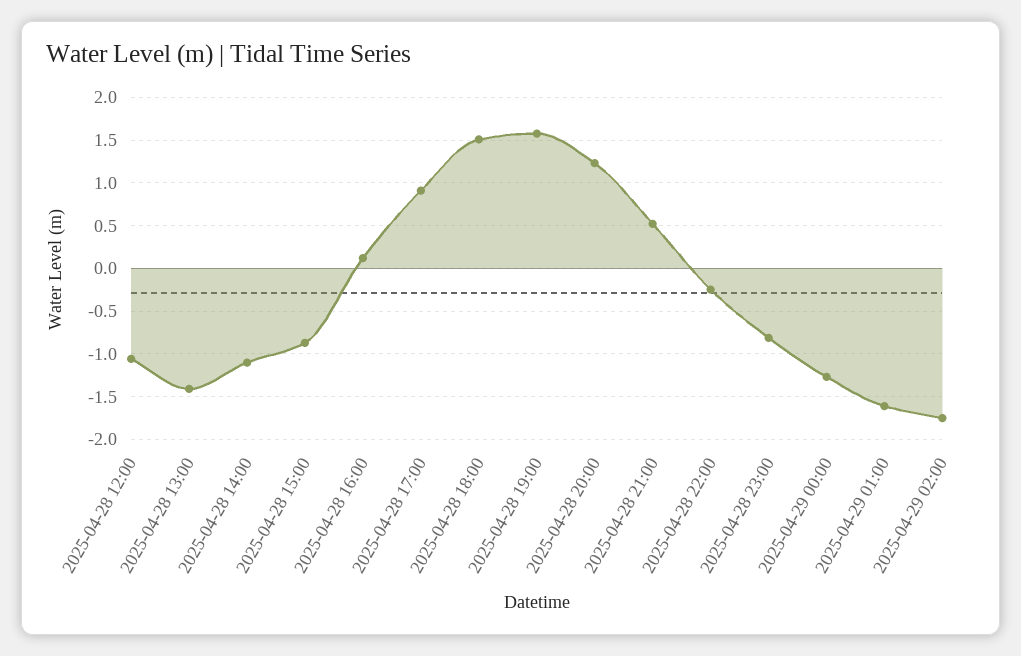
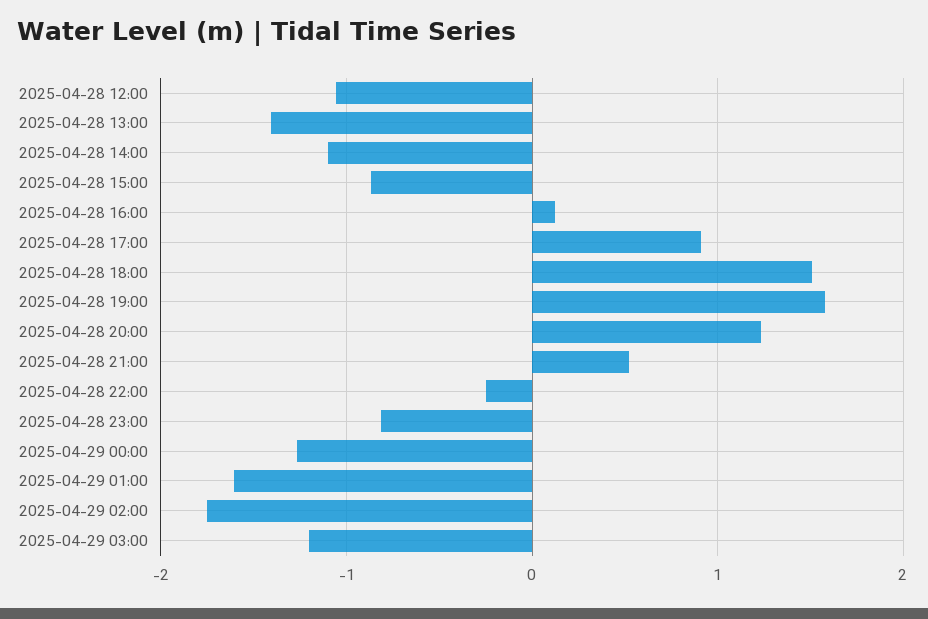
2025-04-29 03:00: none -> -1.2

